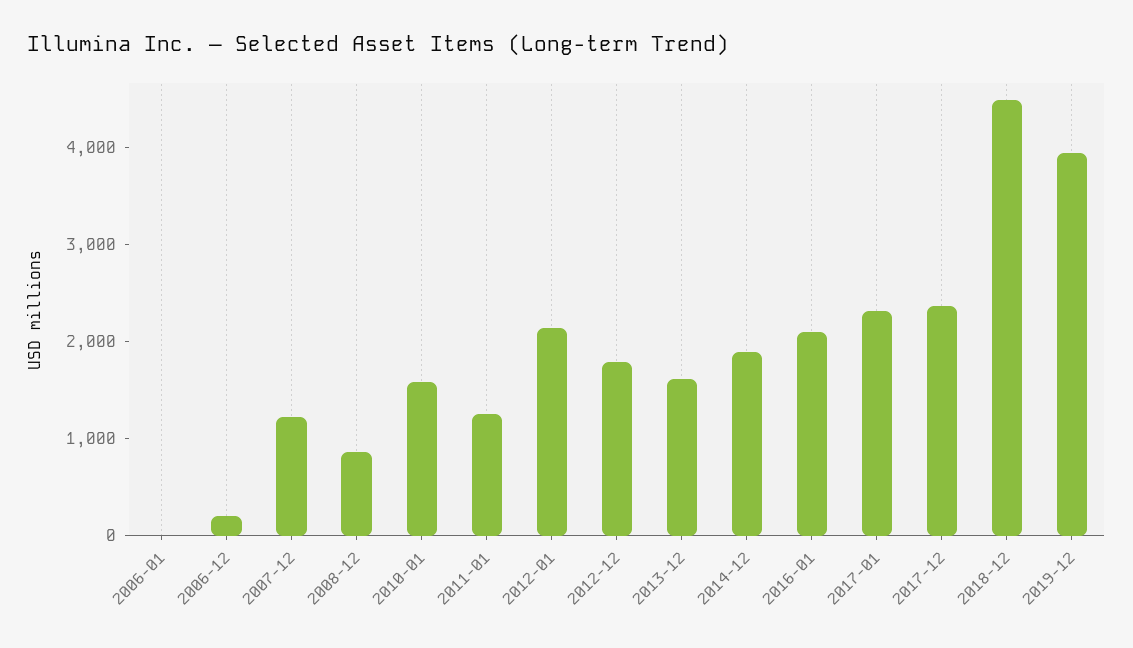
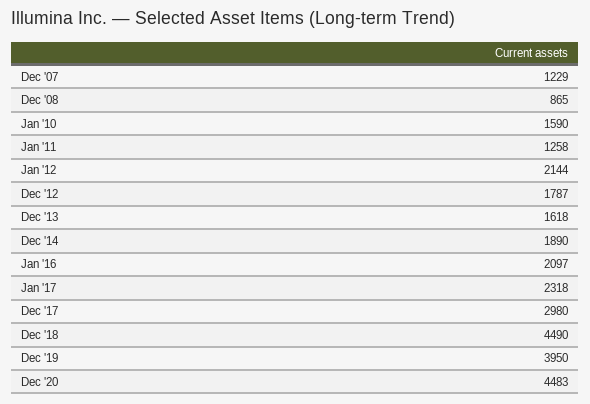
2006-01: 0 -> none
2006-12: 200 -> none
2017-12: 2400 -> 2980
Dec '20: none -> 4483

